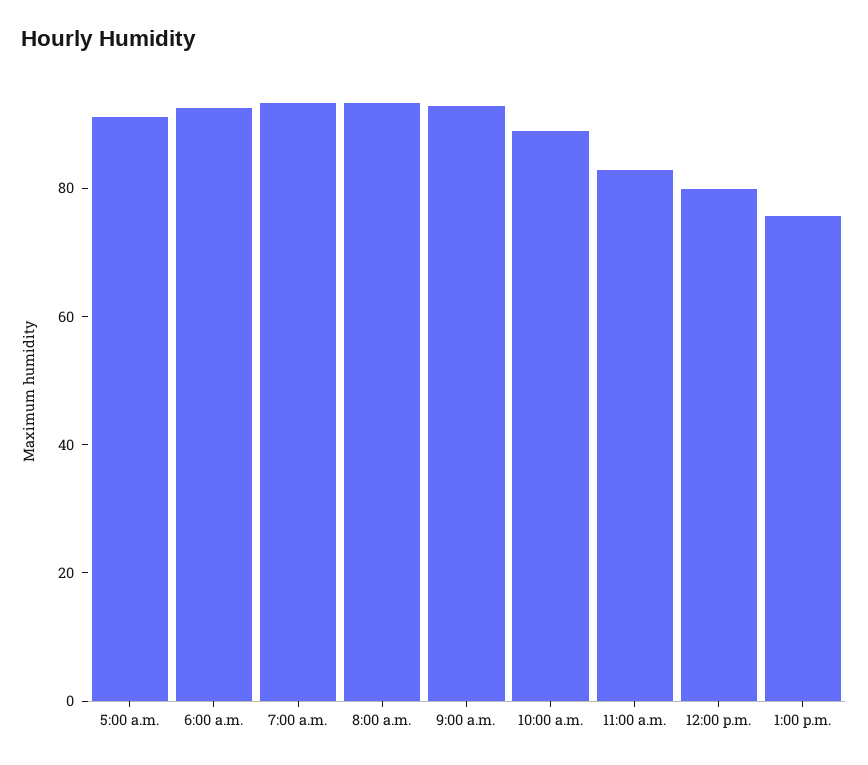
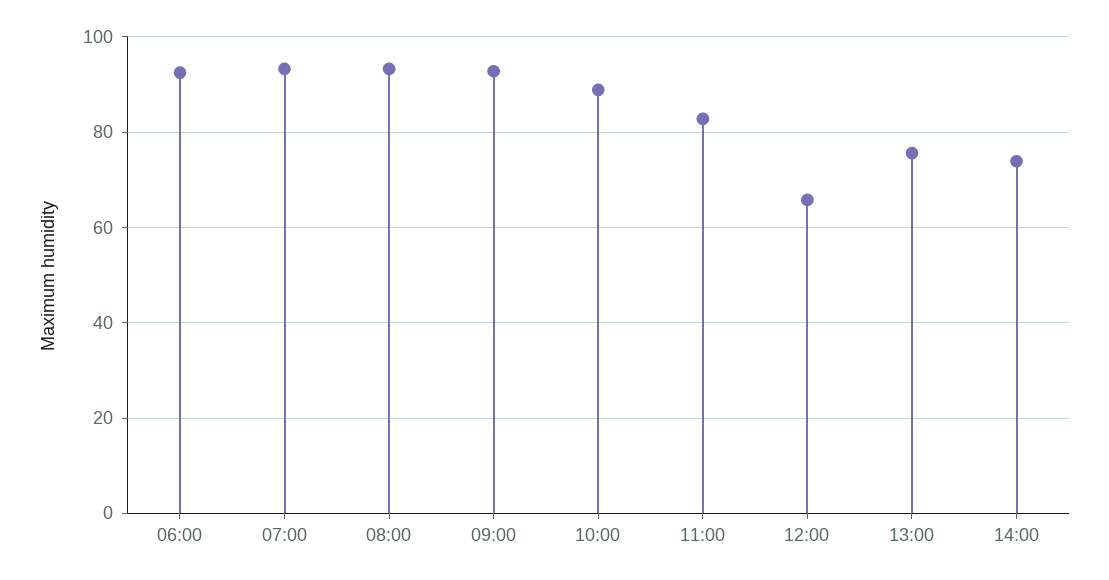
5:00 a.m.: 90 -> none
12:00 p.m.: 80 -> 66
14:00: none -> 74

